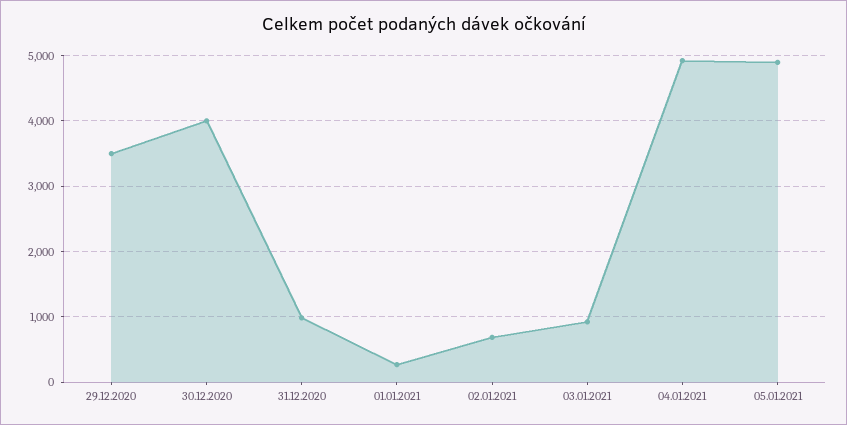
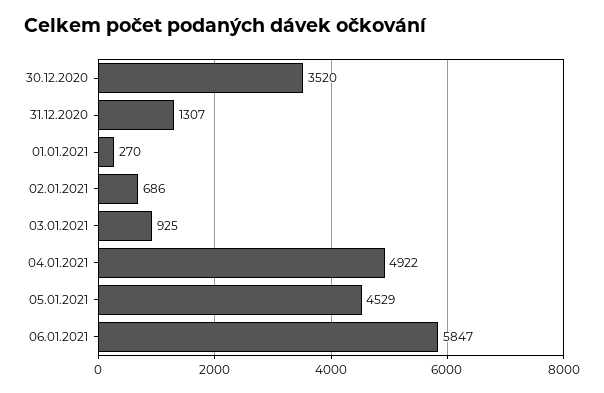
29.12.2020: 3500 -> none
30.12.2020: 4000 -> 3520
31.12.2020: 1000 -> 1307
05.01.2021: 4900 -> 4529
06.01.2021: none -> 5847

